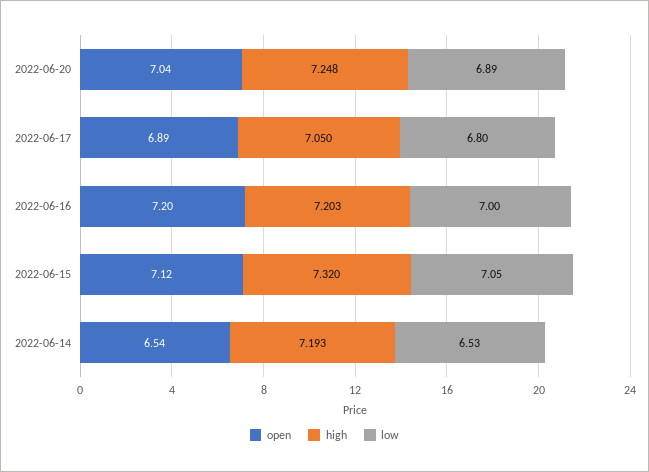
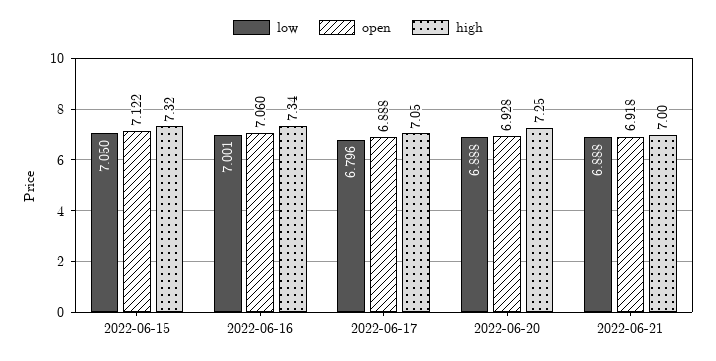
open, 2022-06-20: 7.04 -> 6.928
open, 2022-06-16: 7.2 -> 7.06
high, 2022-06-16: 7.203 -> 7.34
open, 2022-06-14: 6.54 -> none
high, 2022-06-14: 7.193 -> none
low, 2022-06-14: 6.53 -> none
low, 2022-06-21: none -> 6.888
open, 2022-06-21: none -> 6.918
high, 2022-06-21: none -> 7

